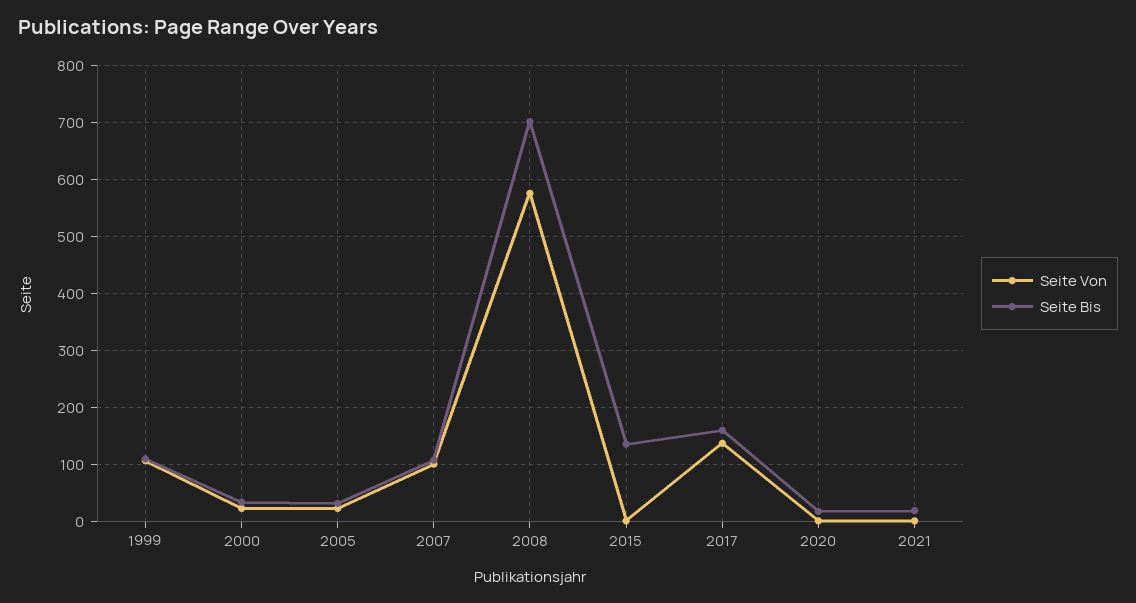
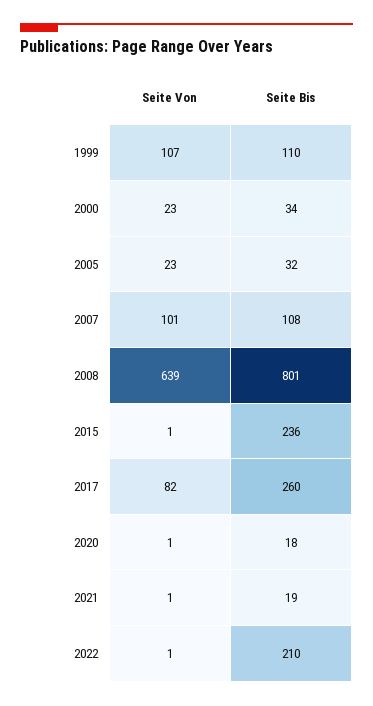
Seite Von, 2008: 580 -> 639
Seite Bis, 2008: 700 -> 801
Seite Bis, 2015: 140 -> 236
Seite Von, 2017: 140 -> 82
Seite Bis, 2017: 160 -> 260
Seite Von, 2022: none -> 1
Seite Bis, 2022: none -> 210

